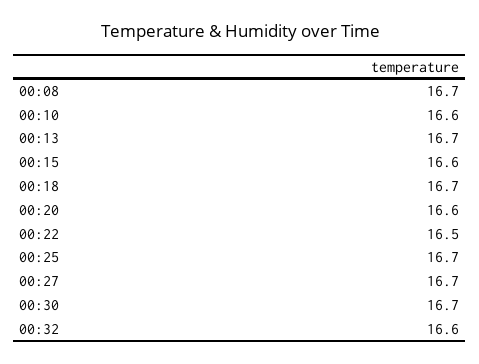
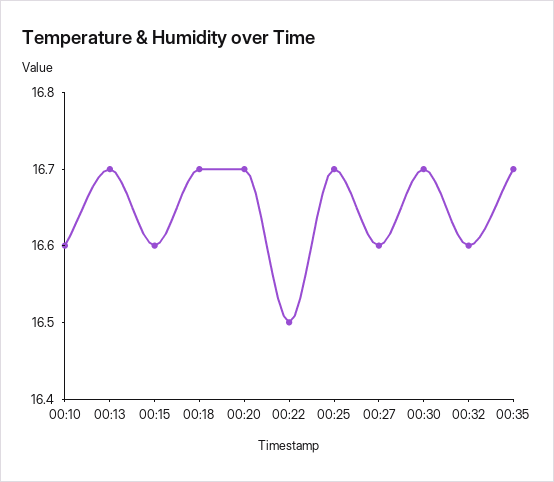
00:08: 16.7 -> none
00:20: 16.6 -> 16.7
00:27: 16.7 -> 16.6
00:35: none -> 16.7

